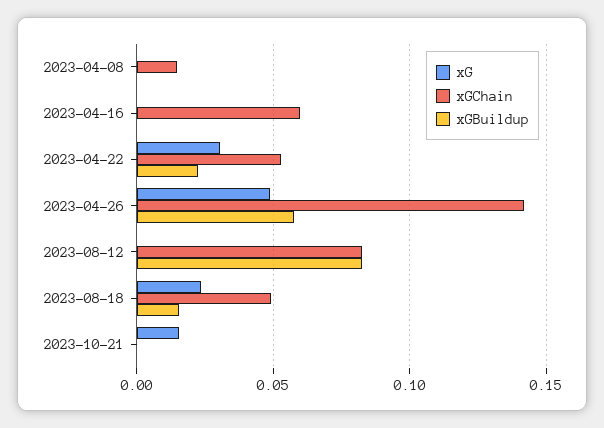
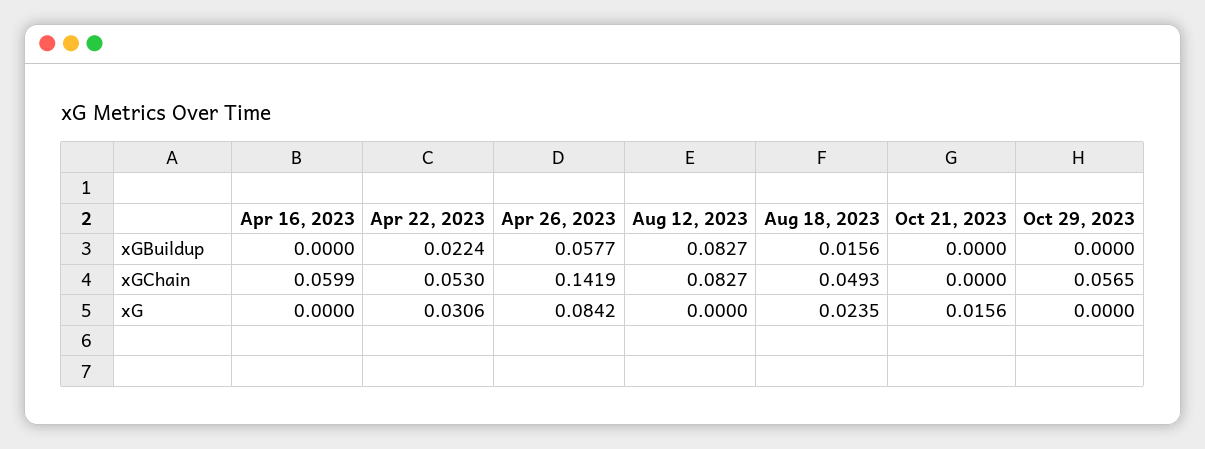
xG, 2023-04-08: 0 -> none
xGChain, 2023-04-08: 0.015 -> none
xGBuildup, 2023-04-08: 0 -> none
xG, 2023-04-26: 0.05 -> 0.0842
xGBuildup, Oct 29, 2023: none -> 0
xGChain, Oct 29, 2023: none -> 0.0565
xG, Oct 29, 2023: none -> 0

